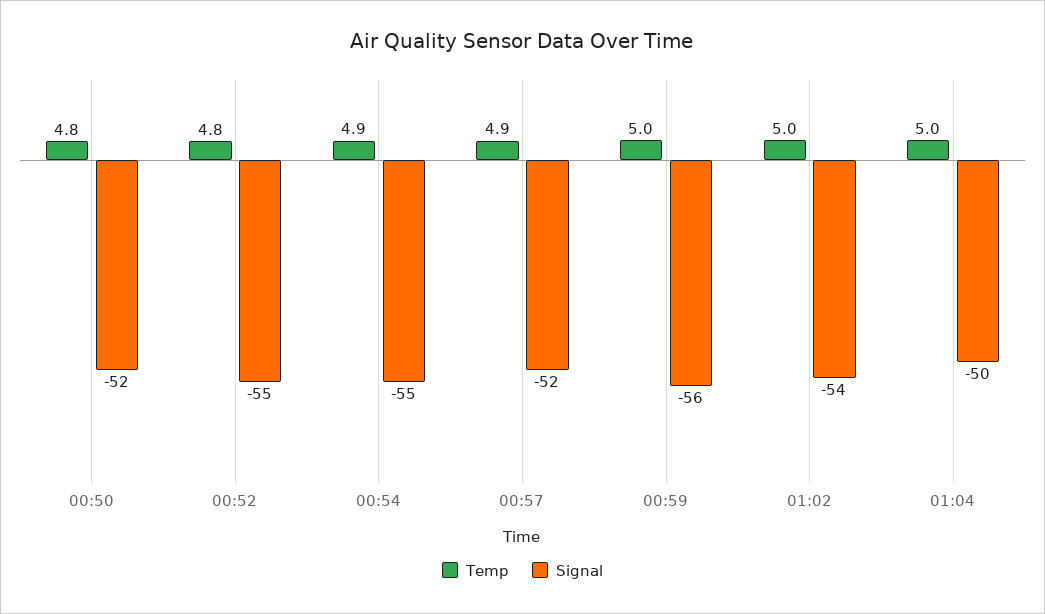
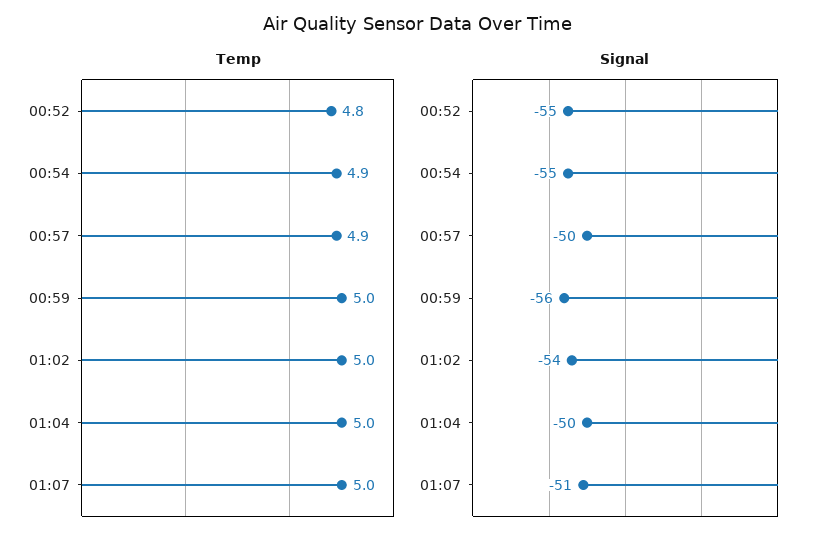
Temp, 00:50: 4.8 -> none
Signal, 00:50: -52 -> none
Signal, 00:57: -52 -> -50
Temp, 01:07: none -> 5
Signal, 01:07: none -> -51

